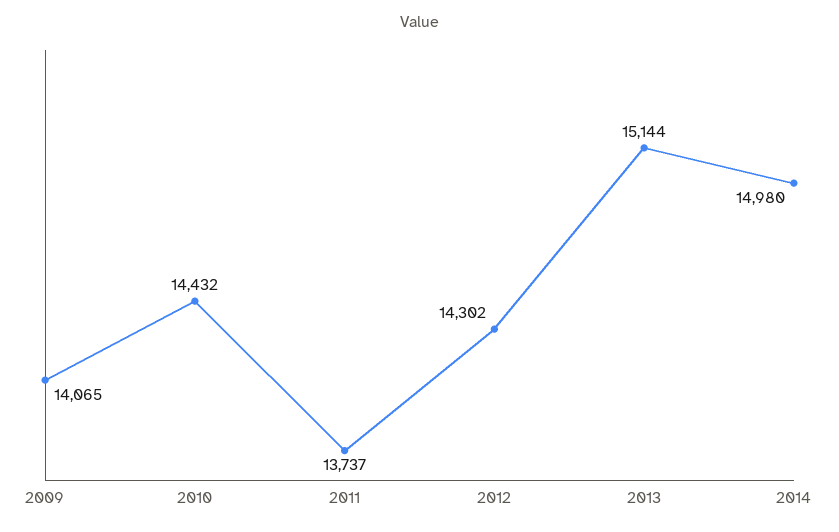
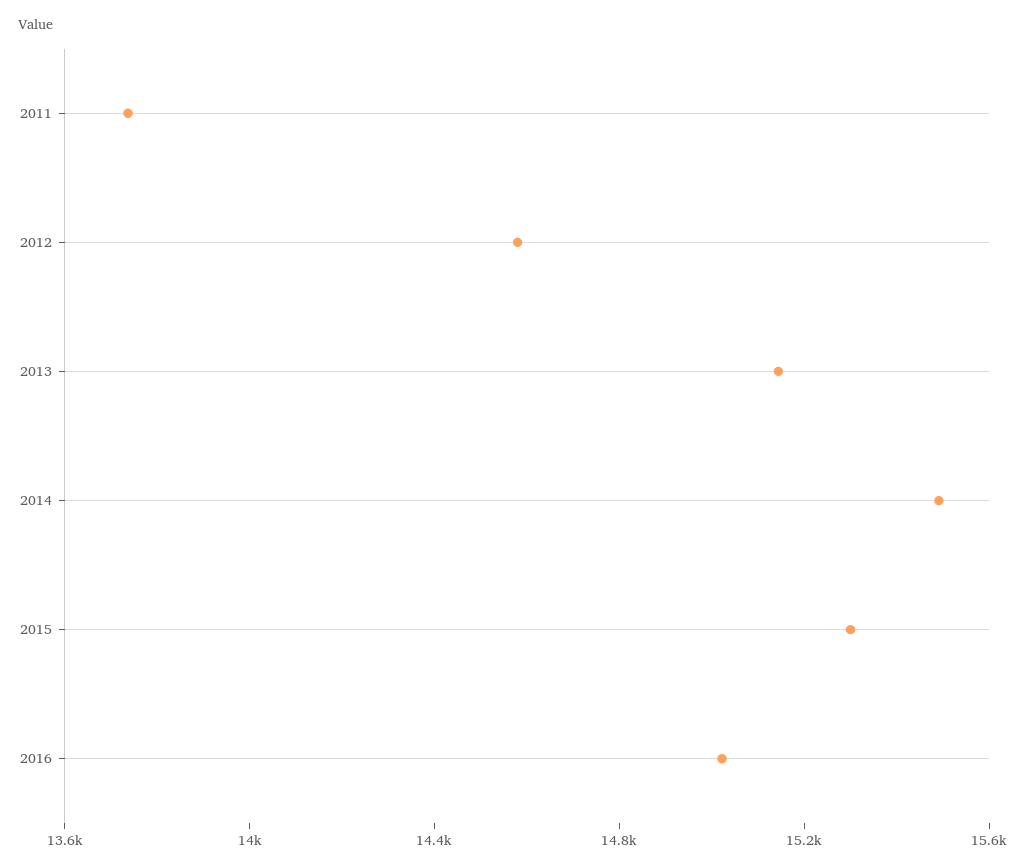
2009: 14065 -> none
2010: 14432 -> none
2012: 14302 -> 14600
2014: 14980 -> 15500
2015: none -> 15300
2016: none -> 15000

